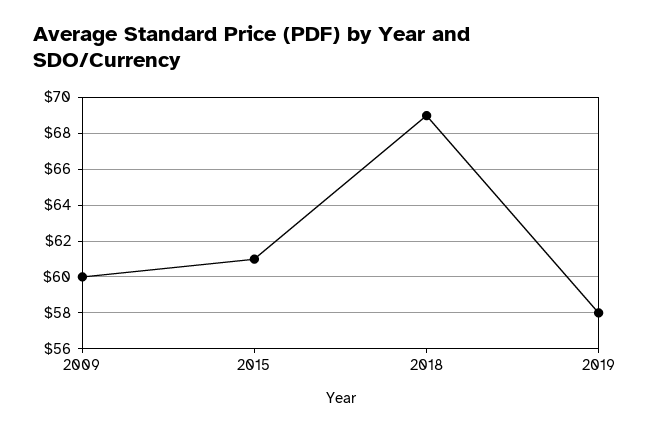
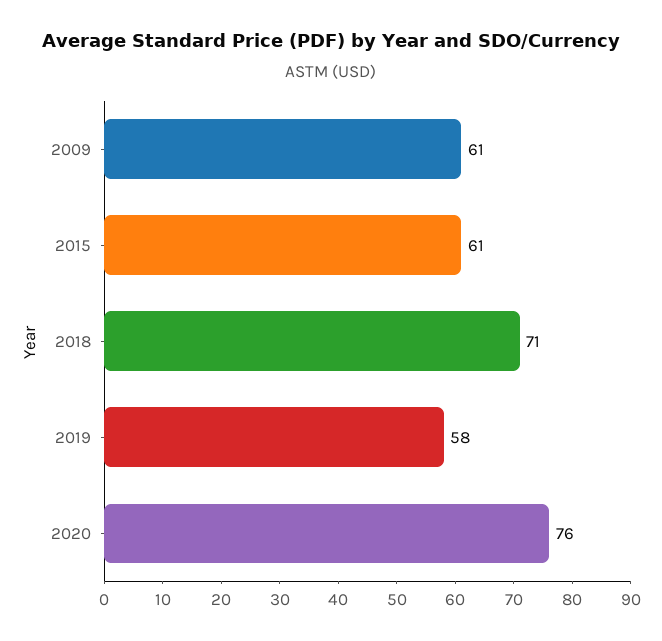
2009: 60 -> 61
2018: 69 -> 71
2020: none -> 76

